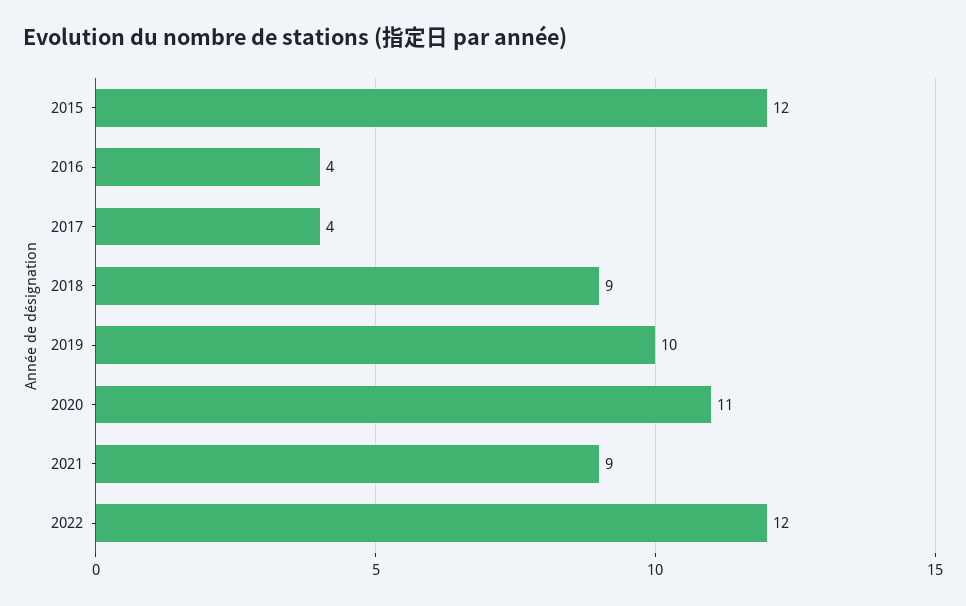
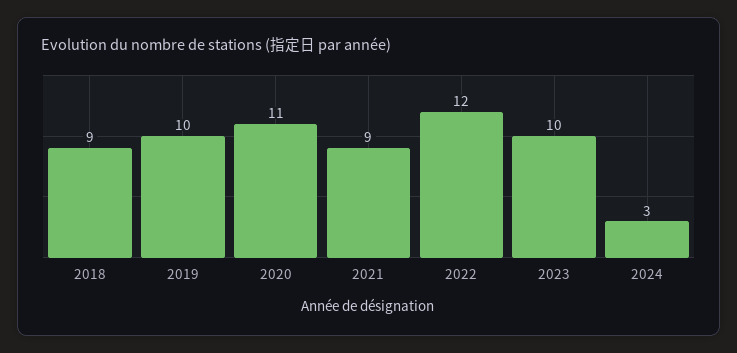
2015: 12 -> none
2016: 4 -> none
2017: 4 -> none
2023: none -> 10
2024: none -> 3

